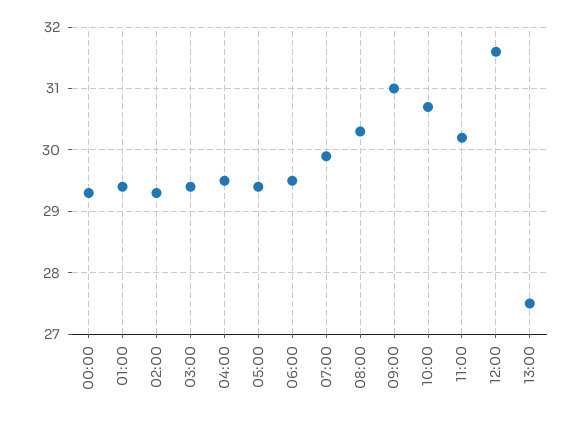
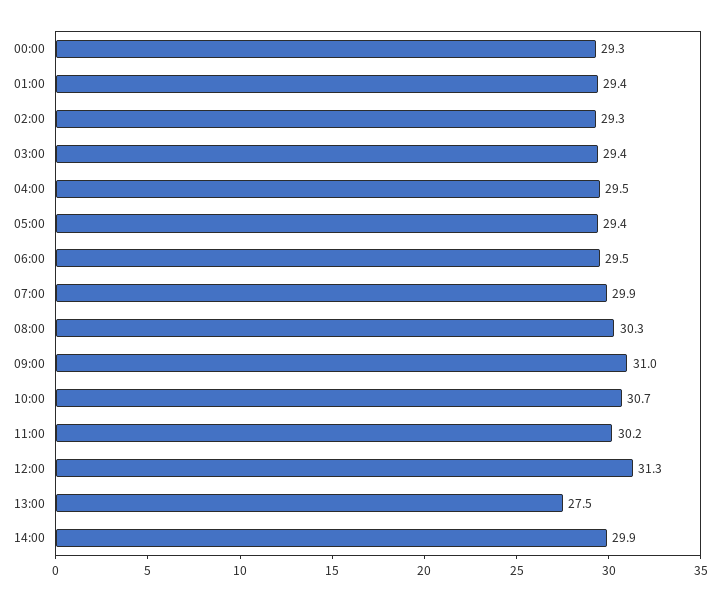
12:00: 31.6 -> 31.3
14:00: none -> 29.9

